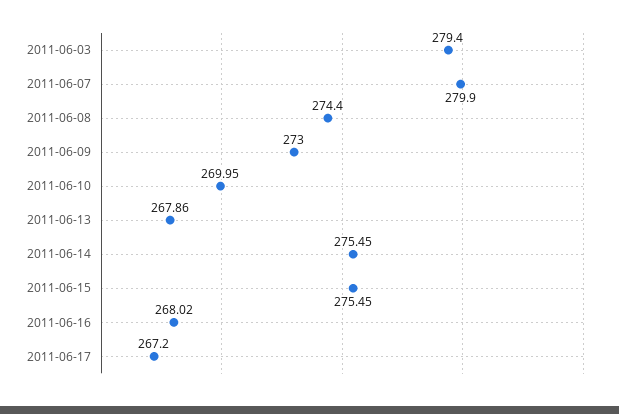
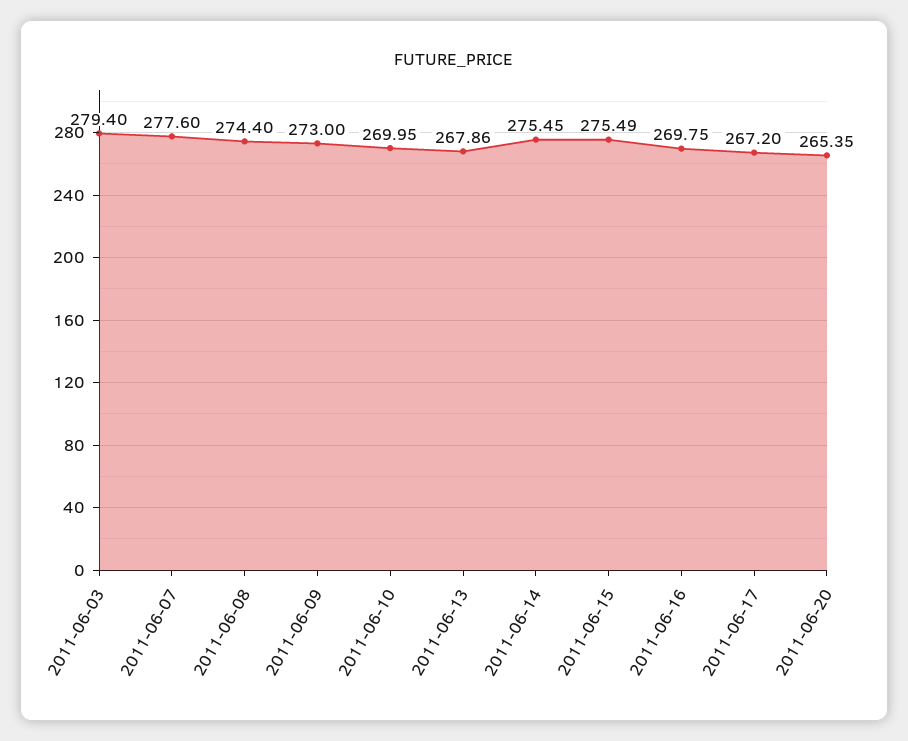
2011-06-07: 279.9 -> 277.6
2011-06-15: 275.45 -> 275.49
2011-06-16: 268.02 -> 269.75
2011-06-20: none -> 265.35

